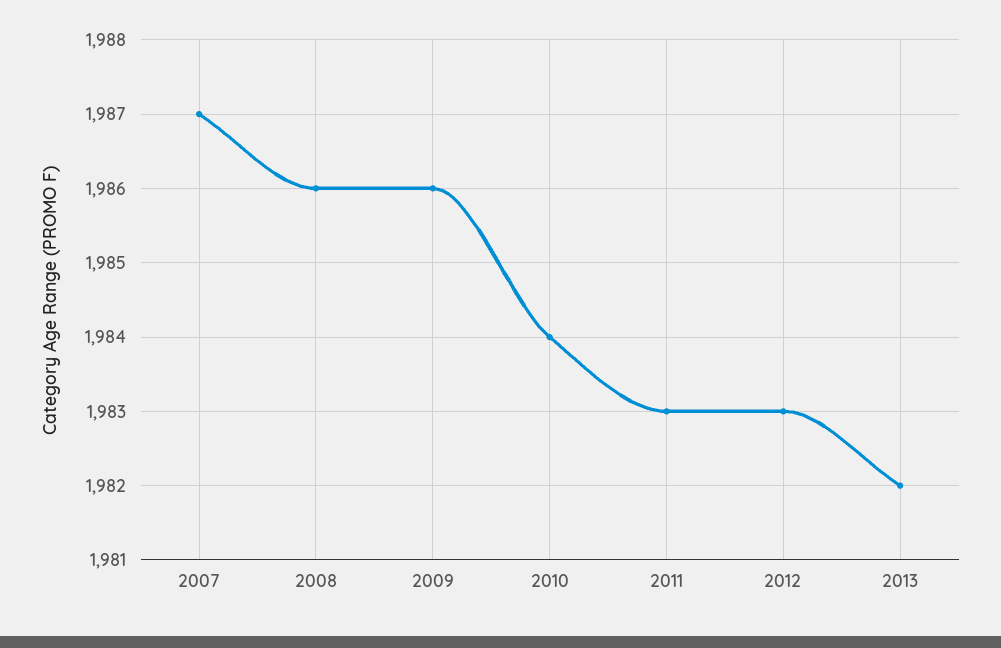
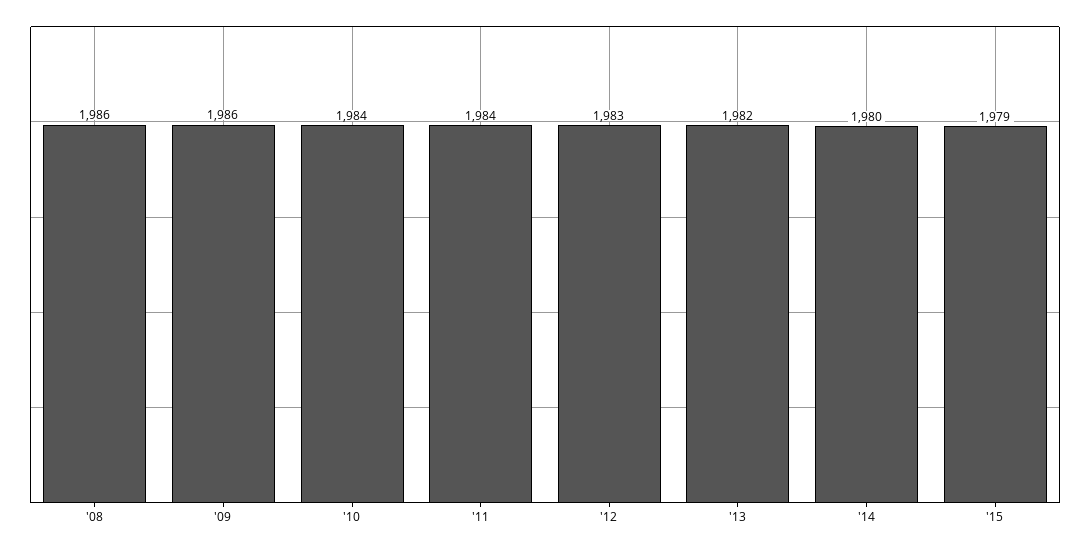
2007: 1987 -> none
2011: 1983 -> 1984
'14: none -> 1980
'15: none -> 1979

